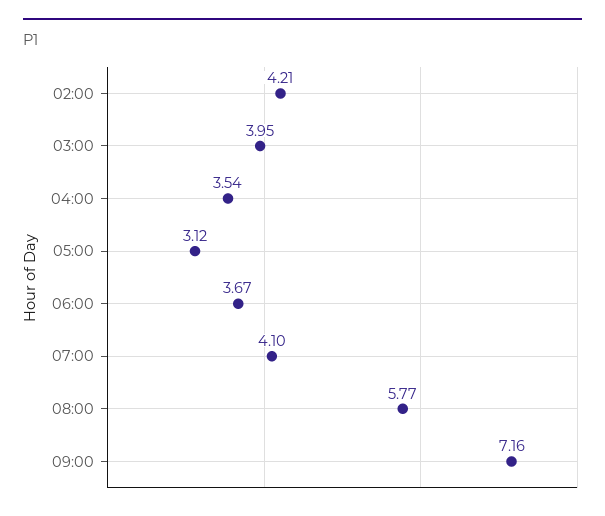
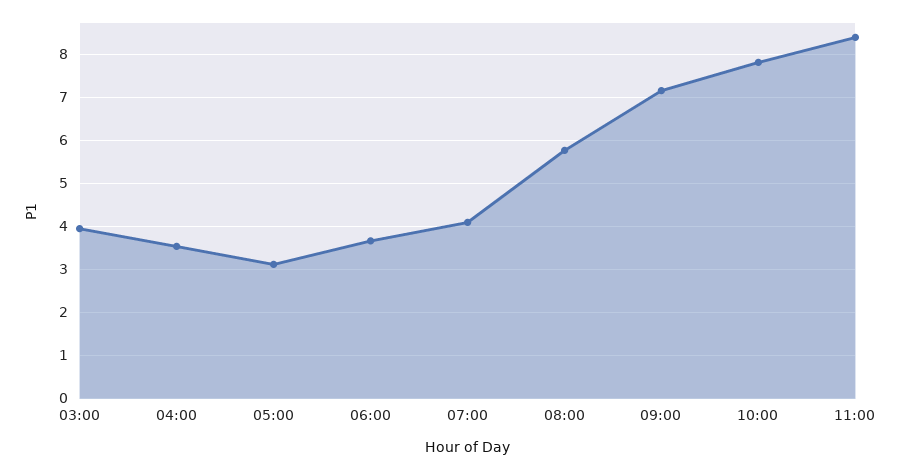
02:00: 4.21 -> none
10:00: none -> 7.8
11:00: none -> 8.4

